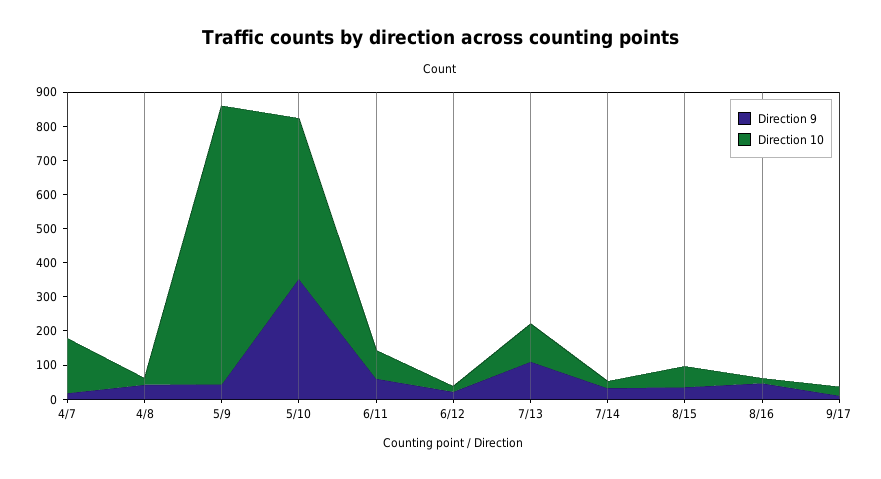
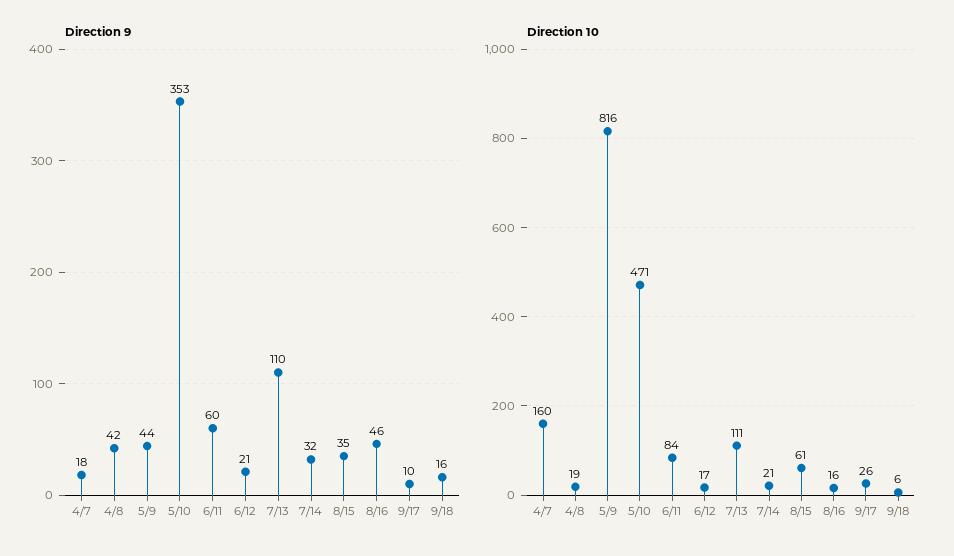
Direction 9, 9/18: none -> 16
Direction 10, 9/18: none -> 6

